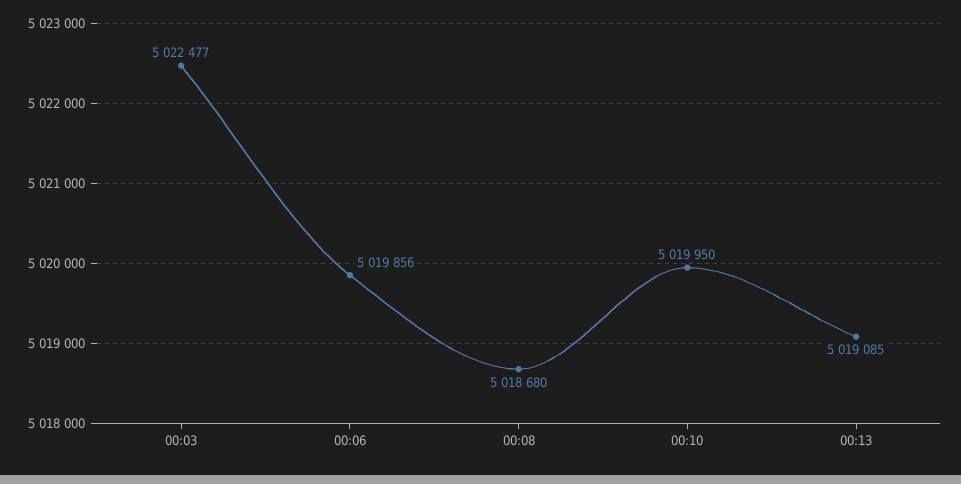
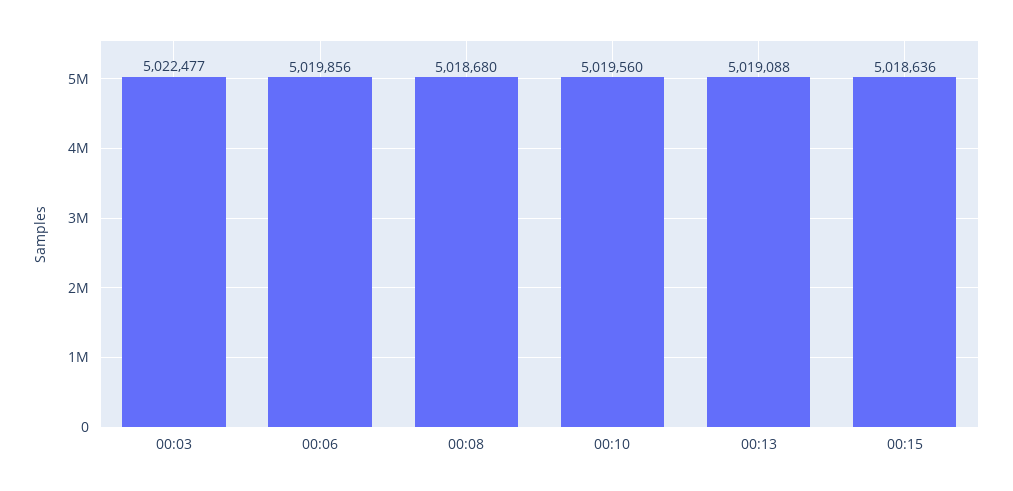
00:10: 5019950 -> 5019560
00:13: 5019085 -> 5019088
00:15: none -> 5018636

